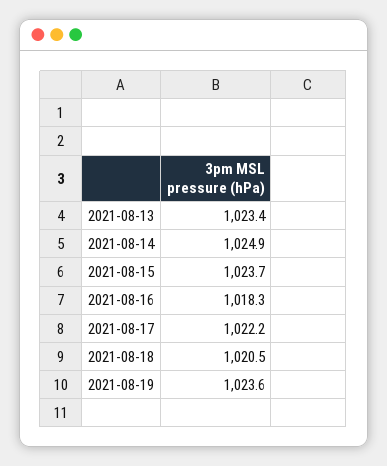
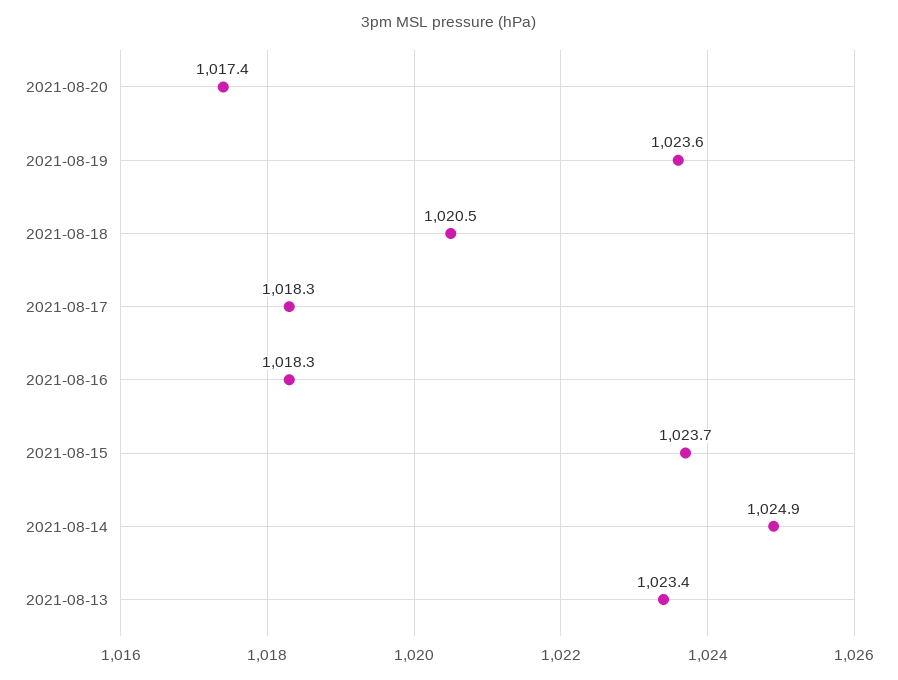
2021-08-17: 1022.2 -> 1018.3
2021-08-20: none -> 1017.4

